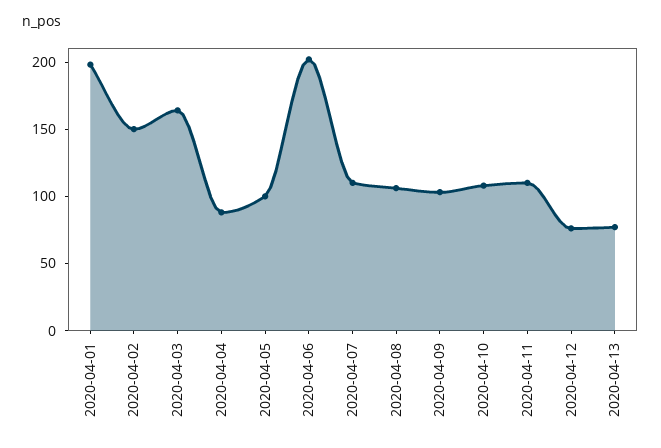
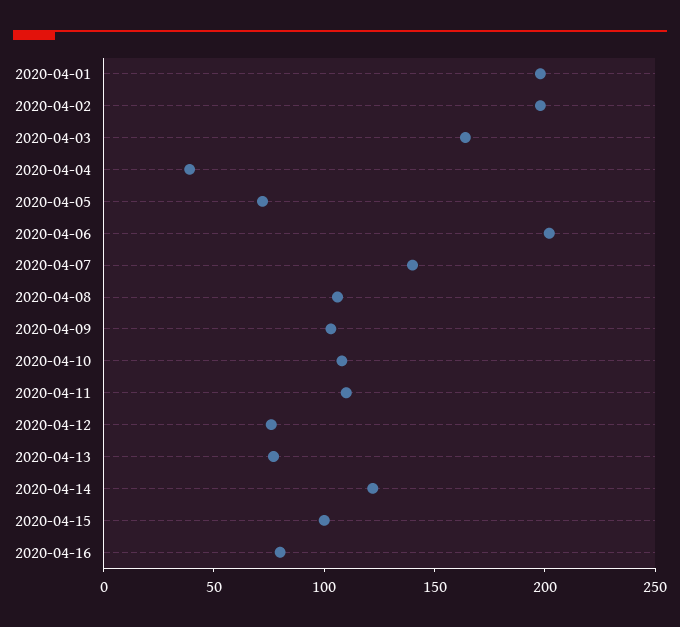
2020-04-02: 150 -> 200
2020-04-04: 90 -> 40
2020-04-05: 100 -> 70
2020-04-07: 110 -> 140
2020-04-14: none -> 120
2020-04-15: none -> 100
2020-04-16: none -> 80

